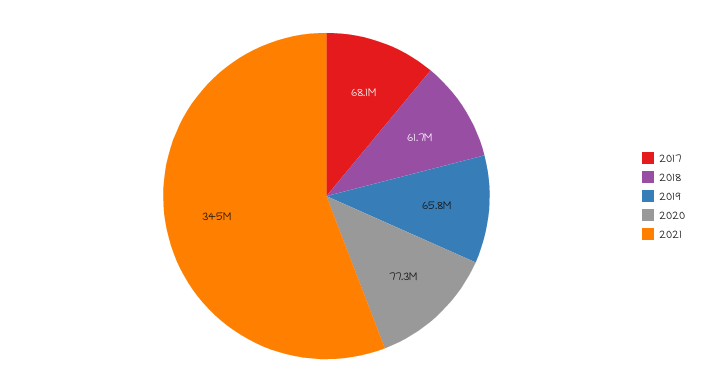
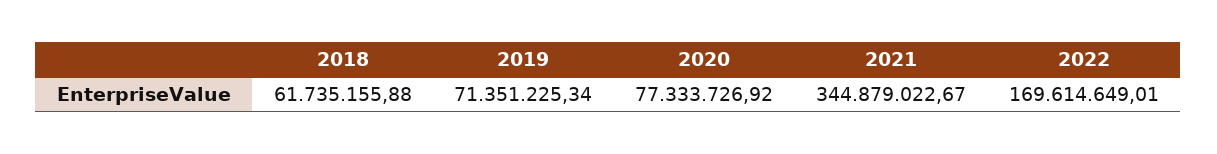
2017: 68100000 -> none
2019: 65800000 -> 71351225.34
2022: none -> 169614649.01

